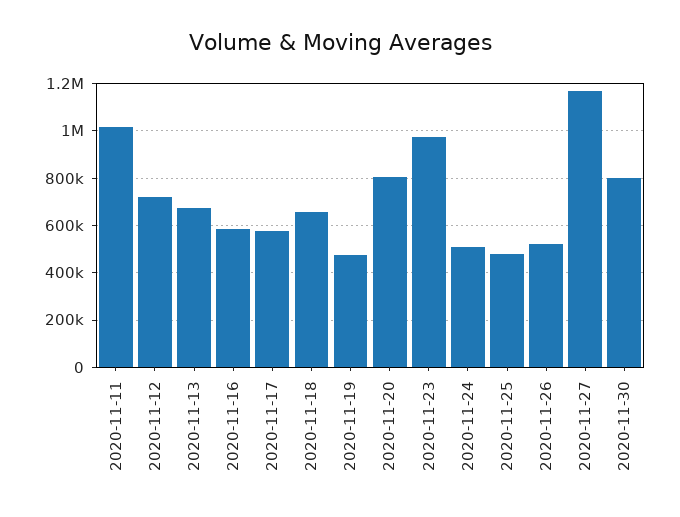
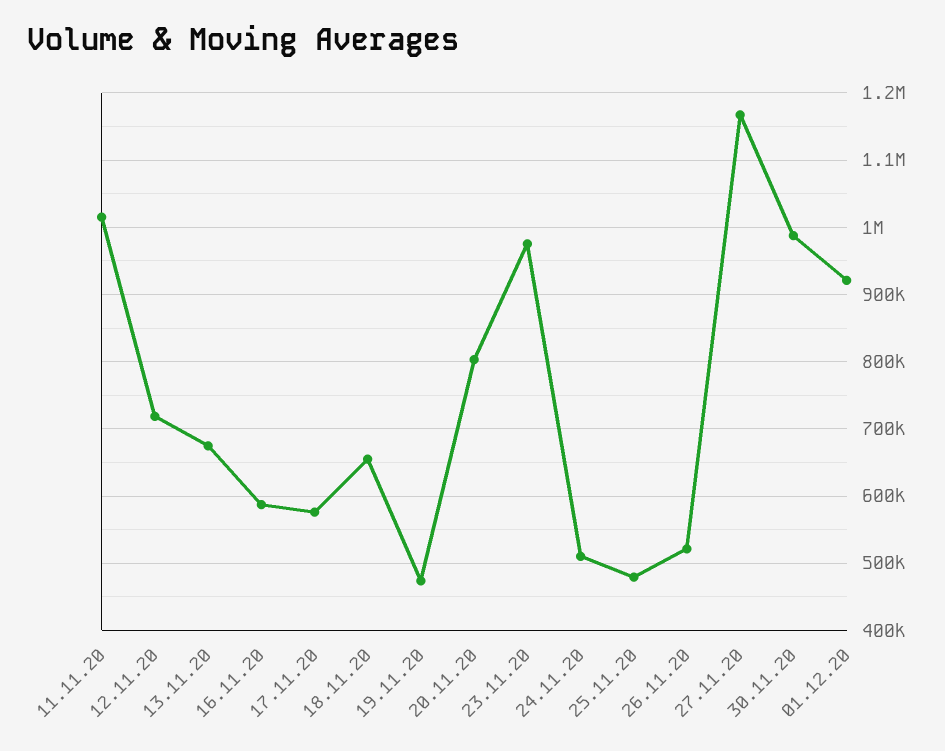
2020-11-30: 800000 -> 990000
01.12.20: none -> 920000

